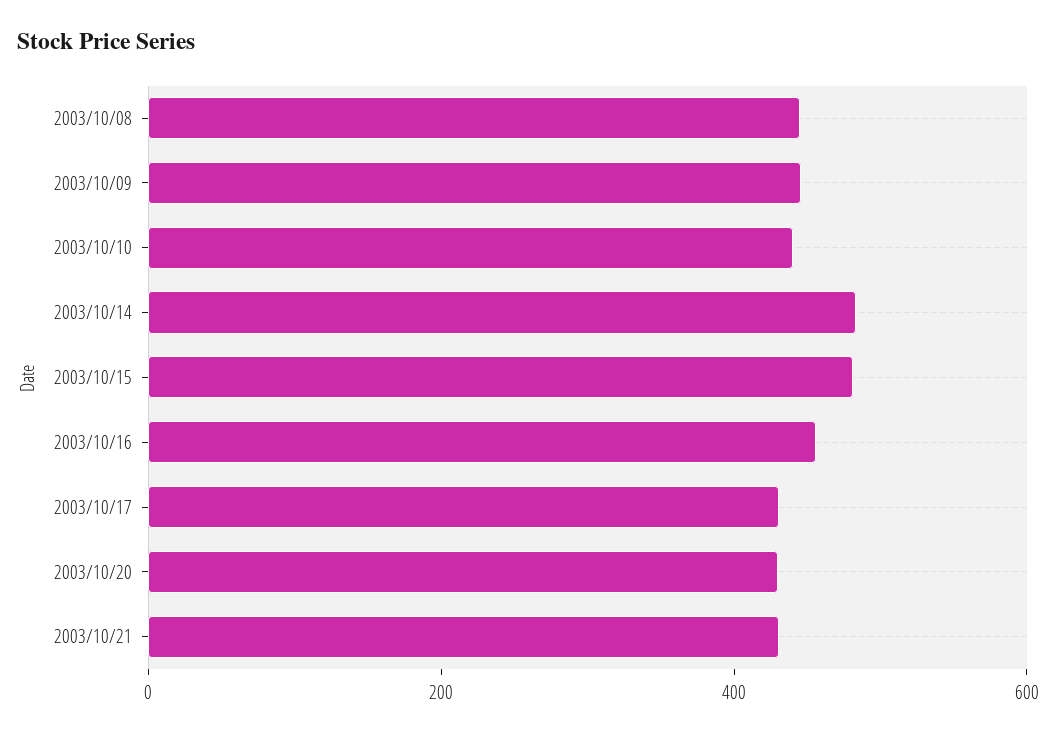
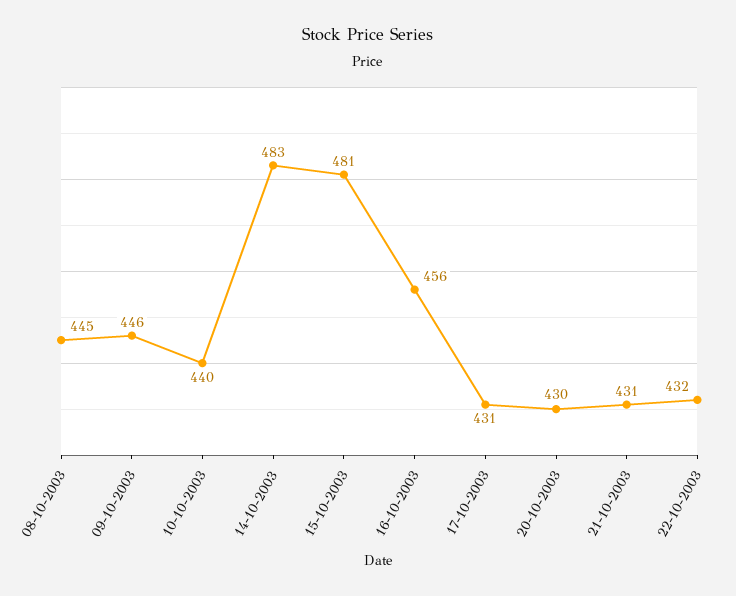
22-10-2003: none -> 432

